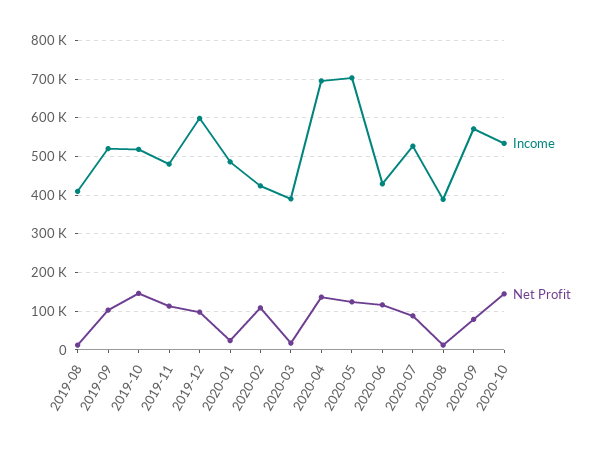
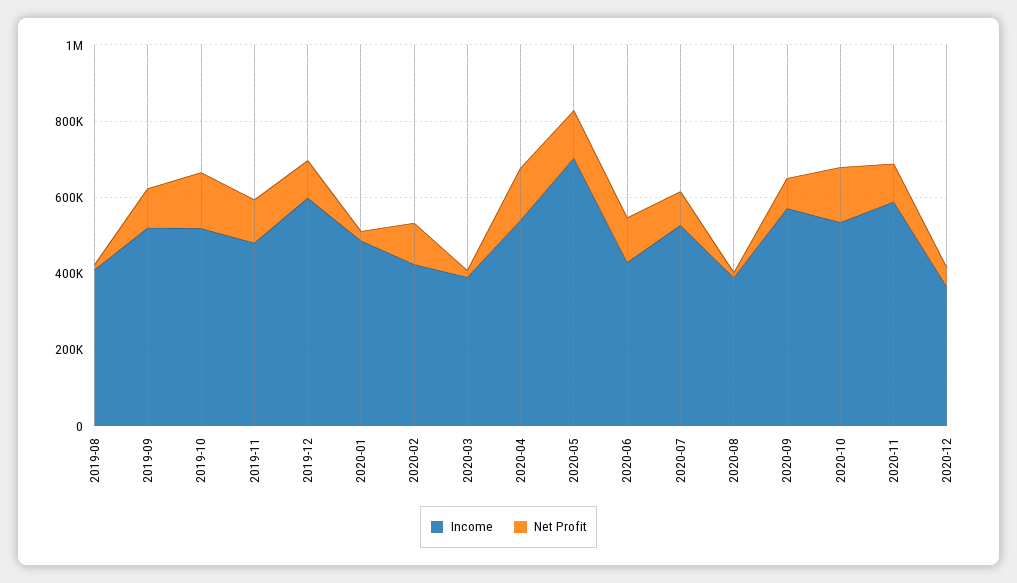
Income, 2020-04: 700000 -> 550000
Income, 2020-11: none -> 600000
Net Profit, 2020-11: none -> 100000
Income, 2020-12: none -> 350000
Net Profit, 2020-12: none -> 50000

